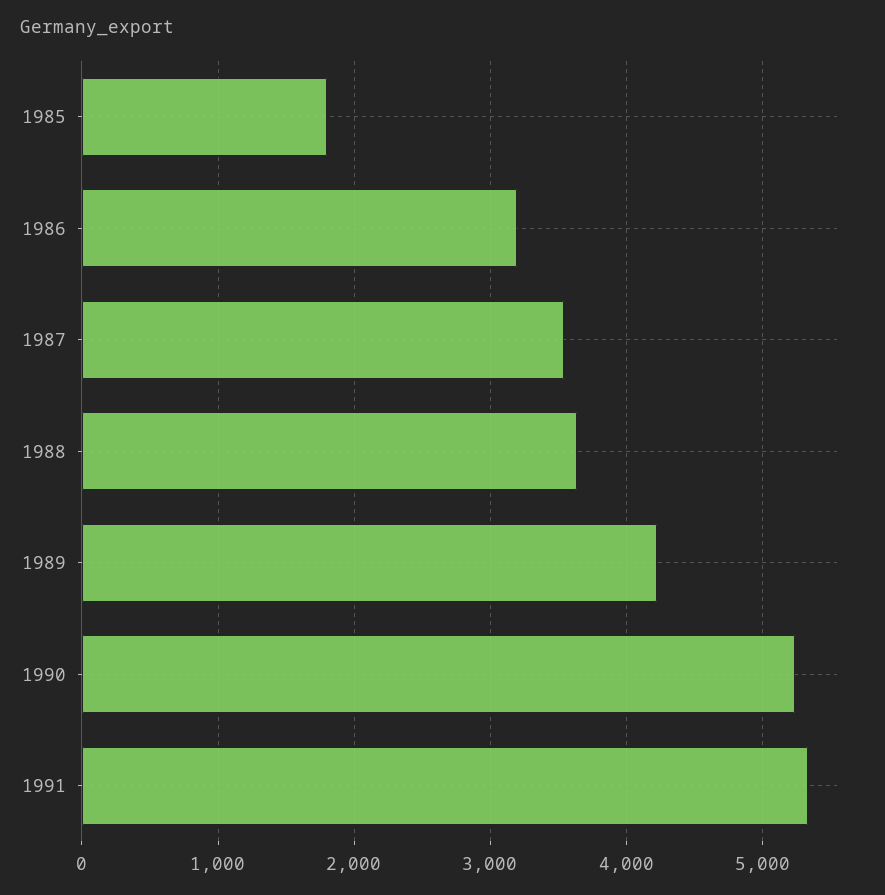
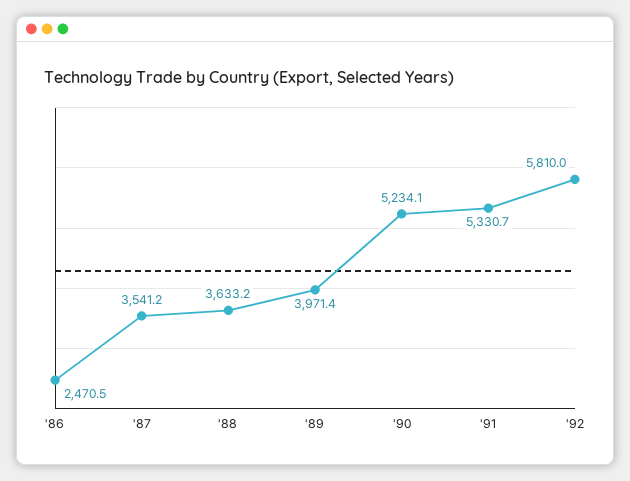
1985: 1800 -> none
1986: 3200 -> 2470.5
1989: 4200 -> 3971.4
'92: none -> 5810

